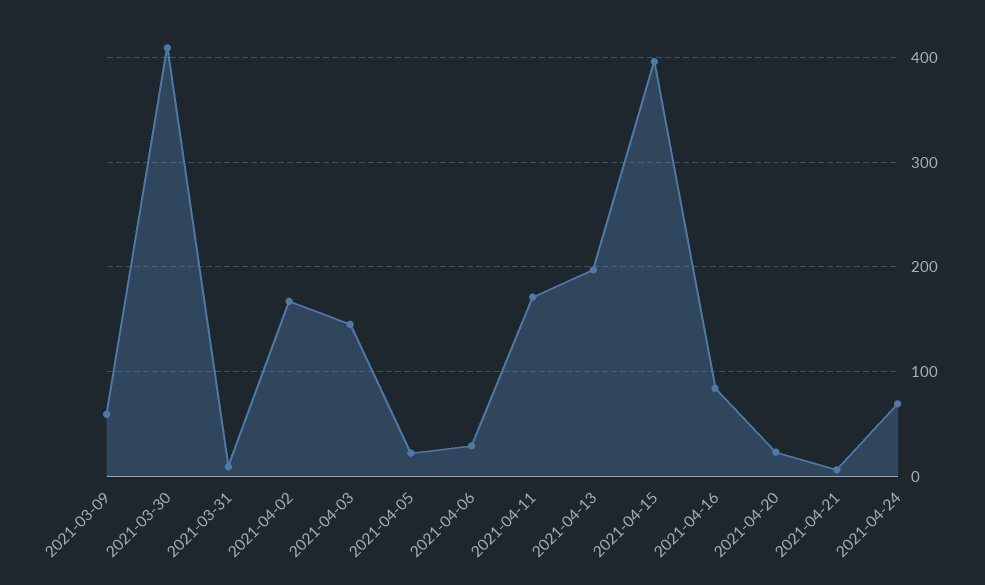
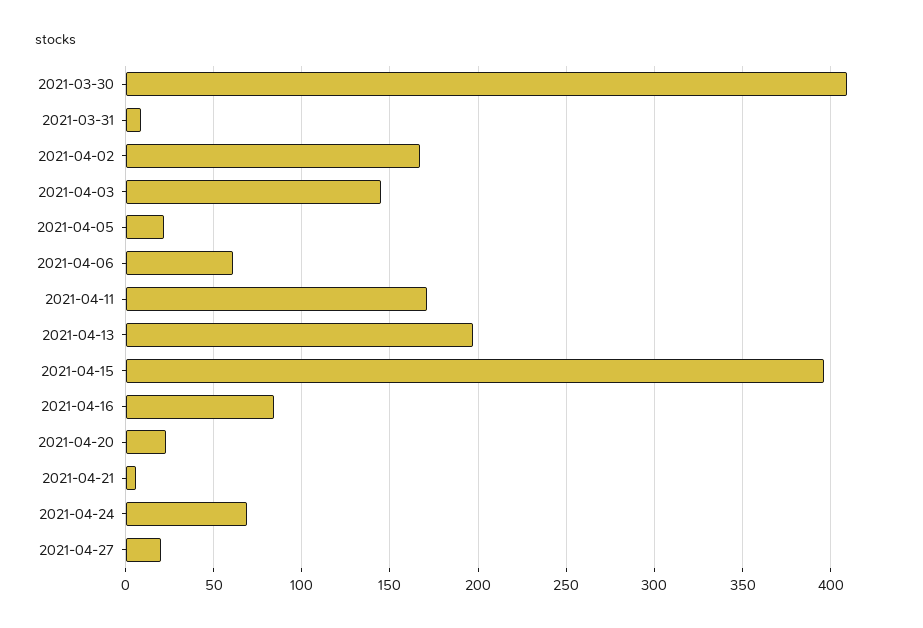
2021-03-09: 60 -> none
2021-04-06: 30 -> 60
2021-04-27: none -> 20

